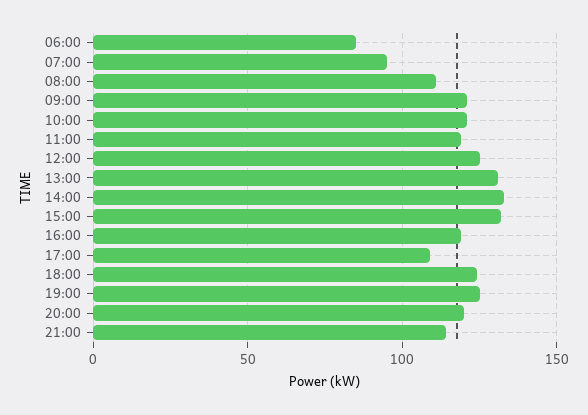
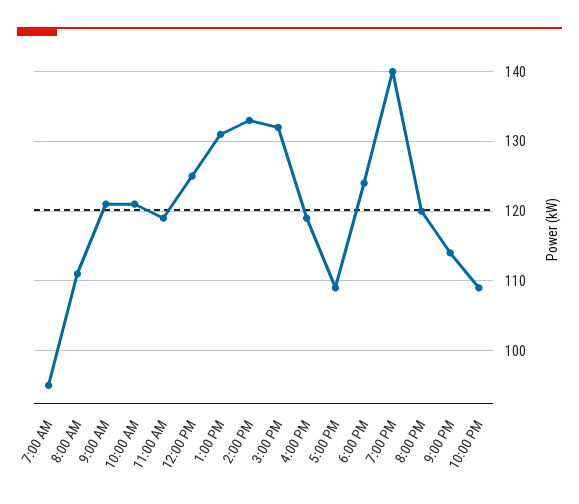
06:00: 85 -> none
19:00: 125 -> 140
10:00 PM: none -> 109

